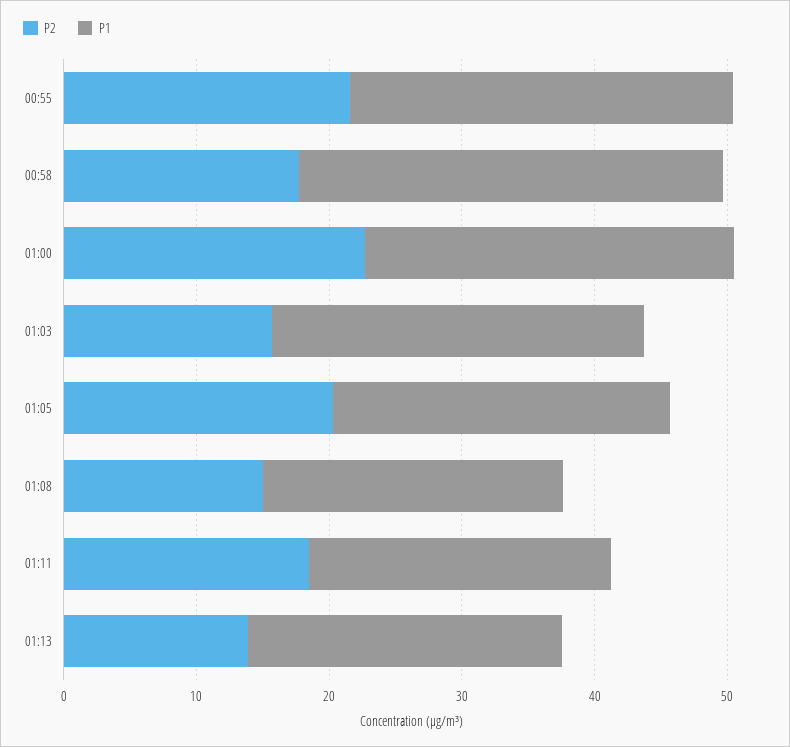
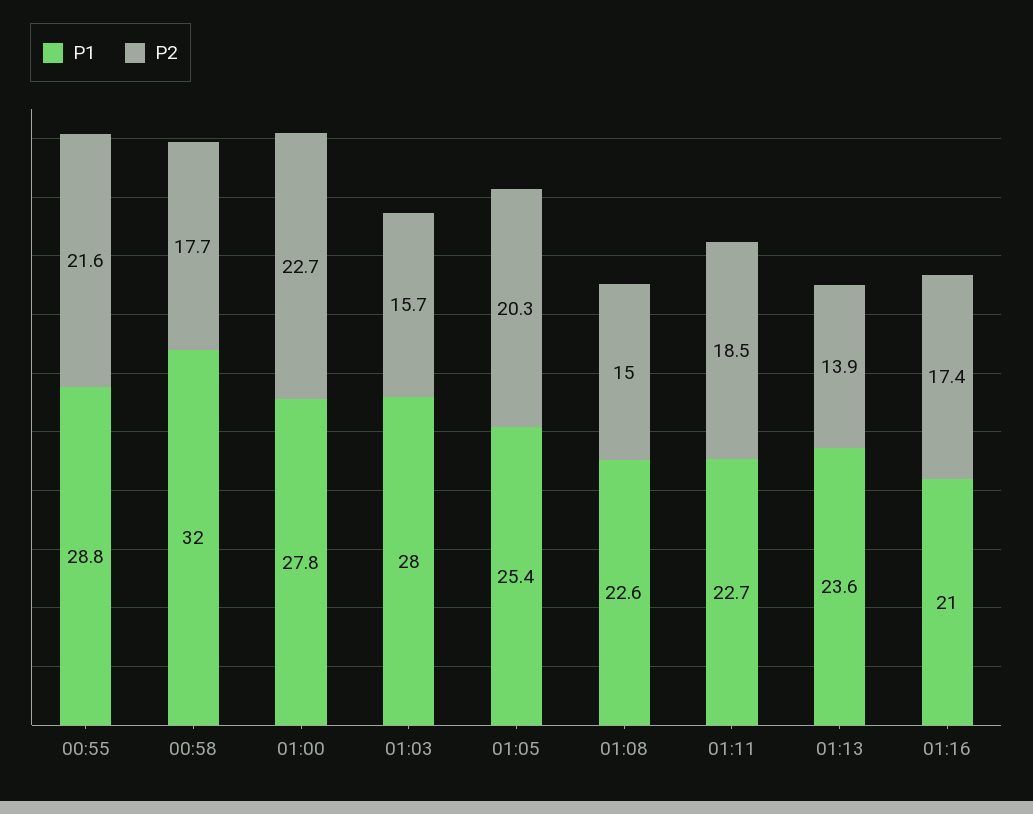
P1, 01:16: none -> 21
P2, 01:16: none -> 17.4

